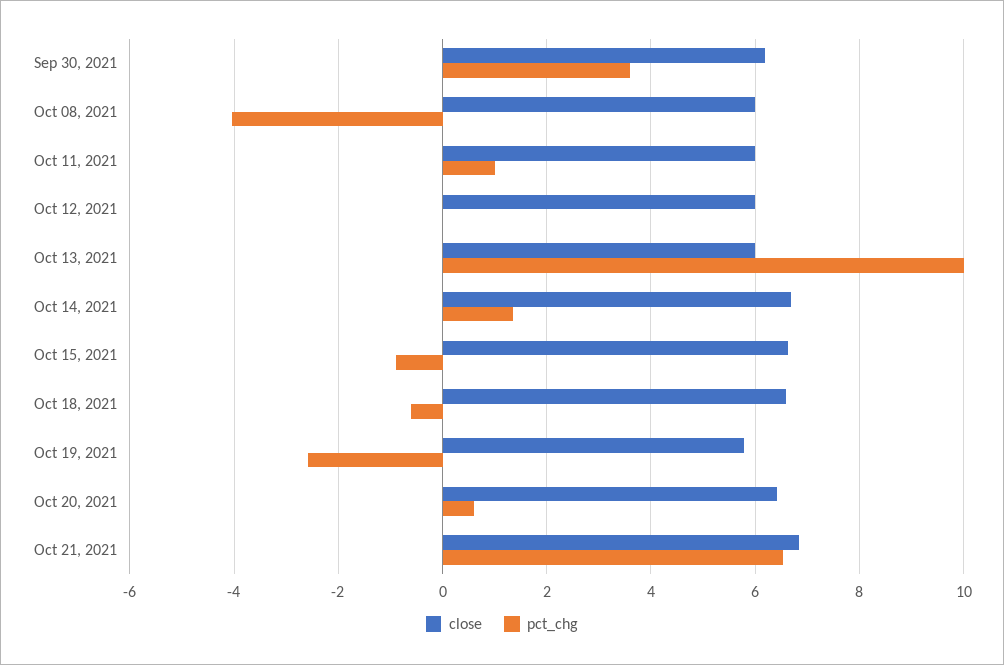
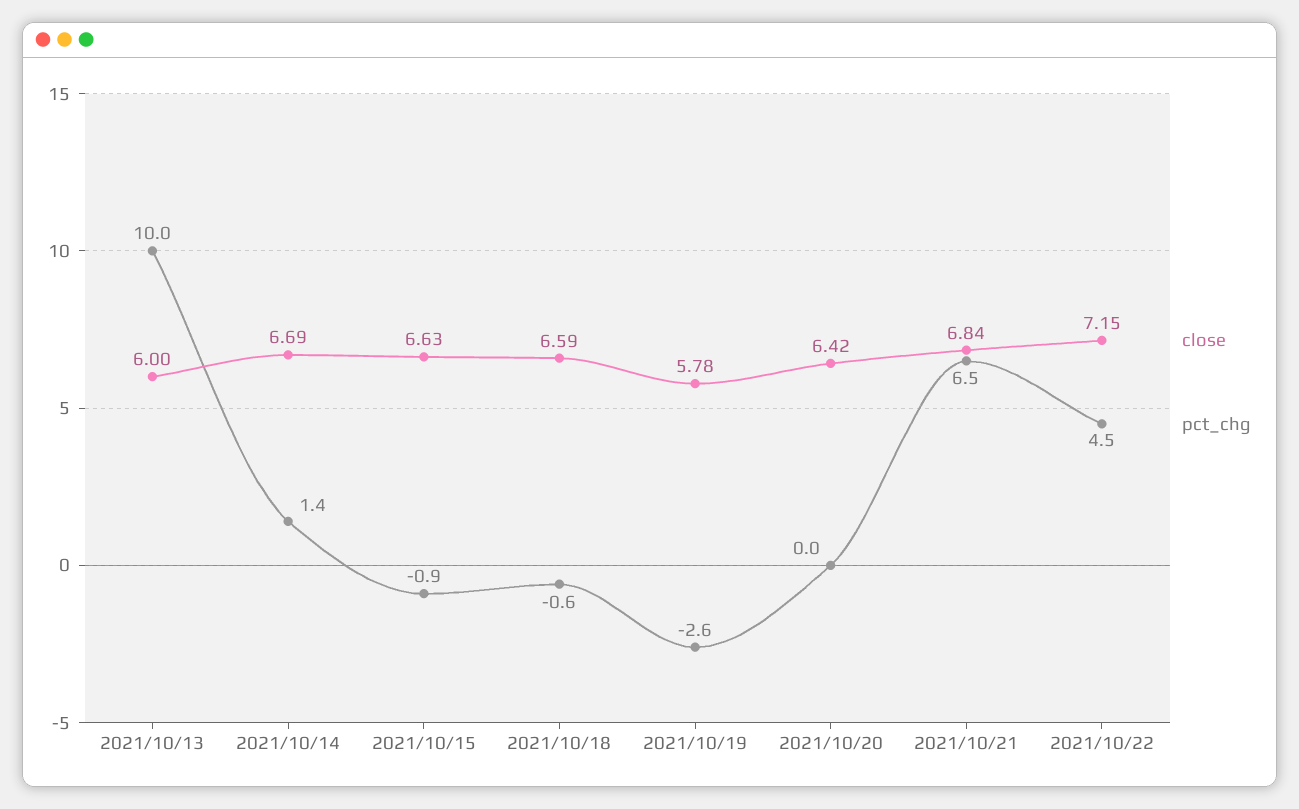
close, Sep 30, 2021: 6.2 -> none
pct_chg, Sep 30, 2021: 3.6 -> none
close, Oct 08, 2021: 6 -> none
pct_chg, Oct 08, 2021: -4 -> none
close, Oct 11, 2021: 6 -> none
pct_chg, Oct 11, 2021: 1 -> none
close, Oct 12, 2021: 6 -> none
pct_chg, Oct 12, 2021: 0 -> none
pct_chg, Oct 20, 2021: 0.6 -> 0
close, 2021/10/22: none -> 7.15
pct_chg, 2021/10/22: none -> 4.5

